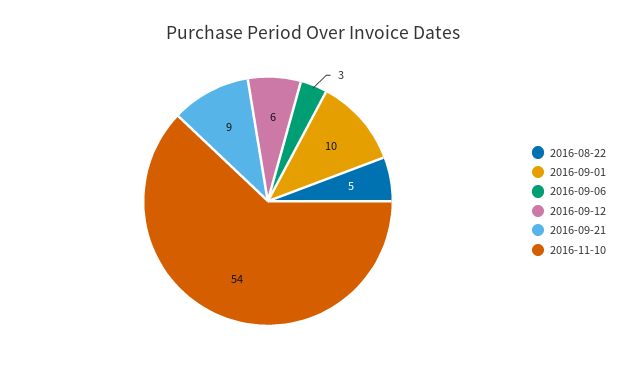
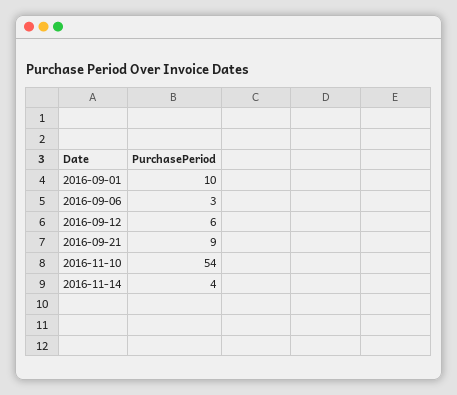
2016-08-22: 5 -> none
2016-11-14: none -> 4

